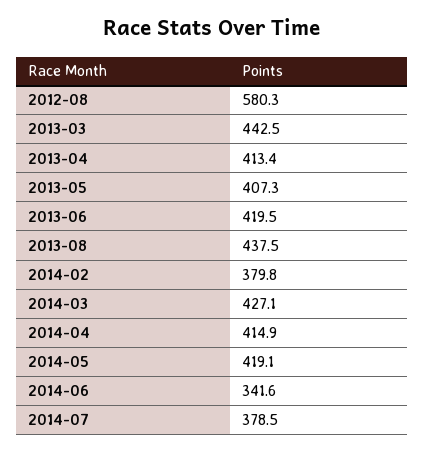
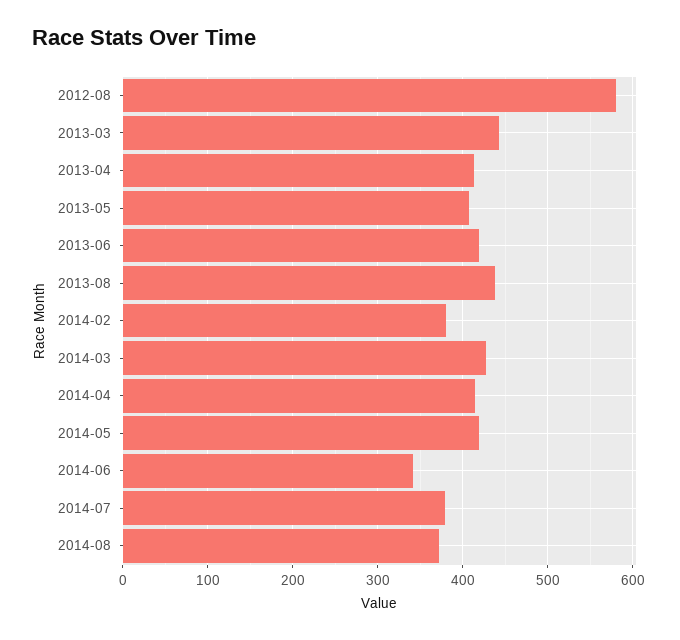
2014-08: none -> 370

